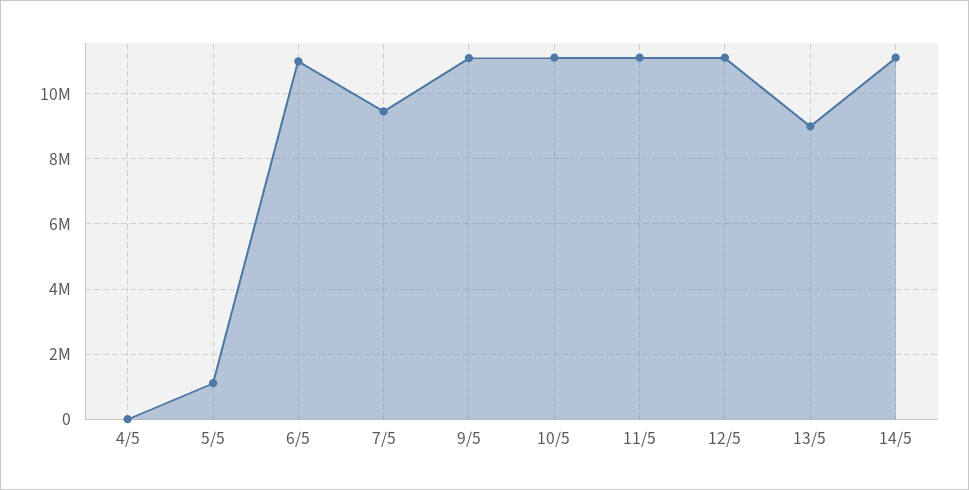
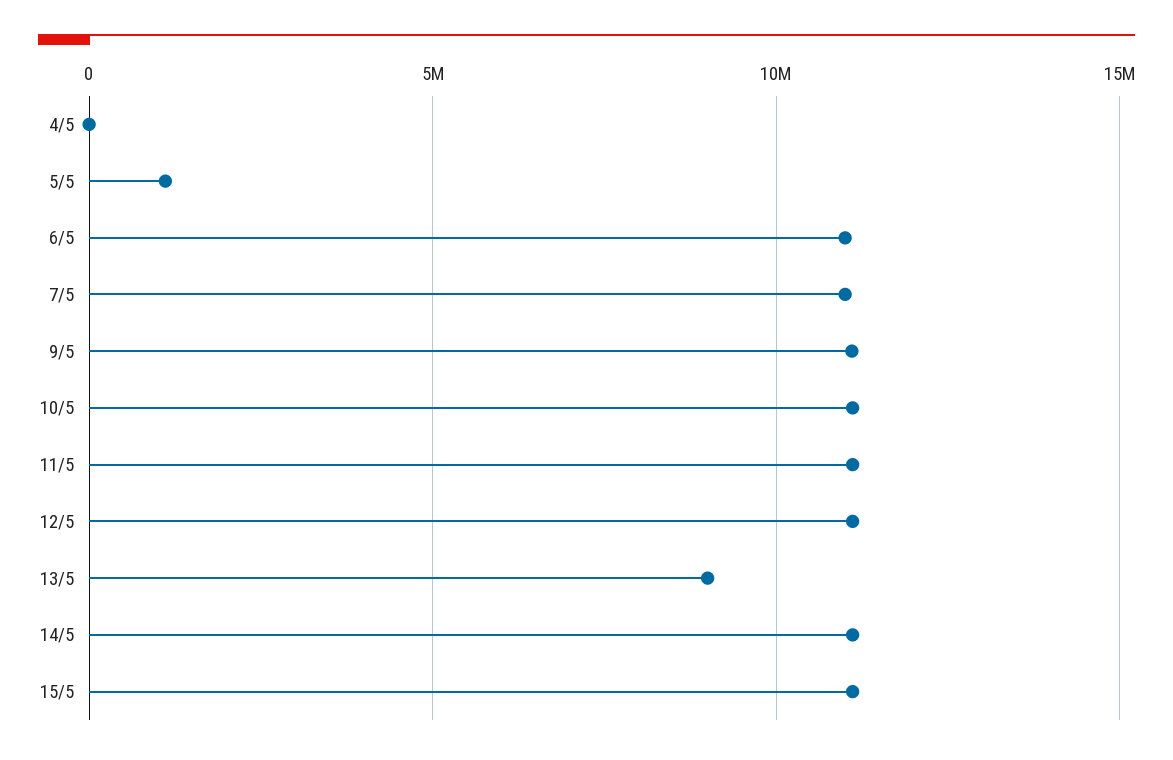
7/5: 9400000 -> 11000000
15/5: none -> 11000000

